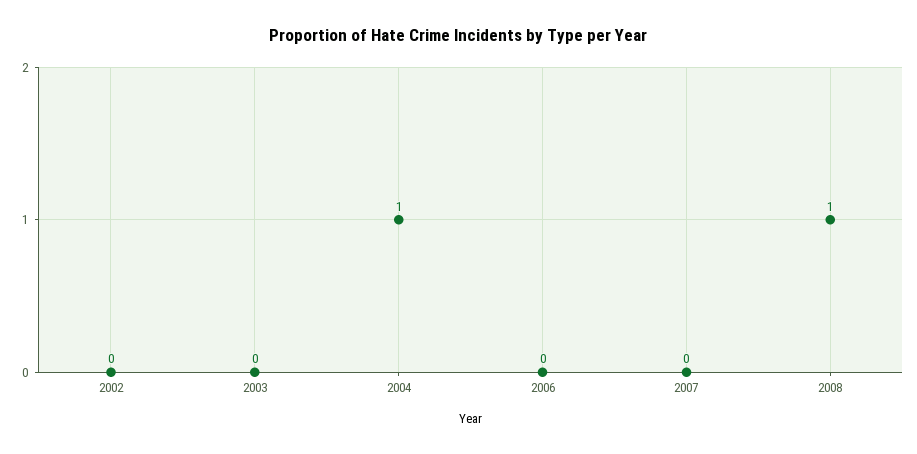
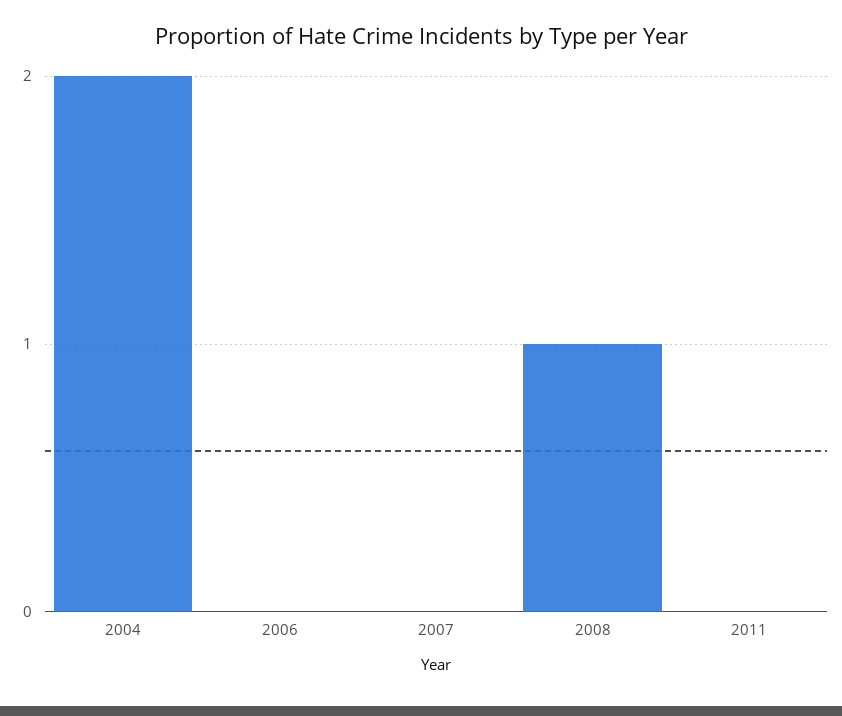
2002: 0 -> none
2003: 0 -> none
2004: 1 -> 2
2011: none -> 0

